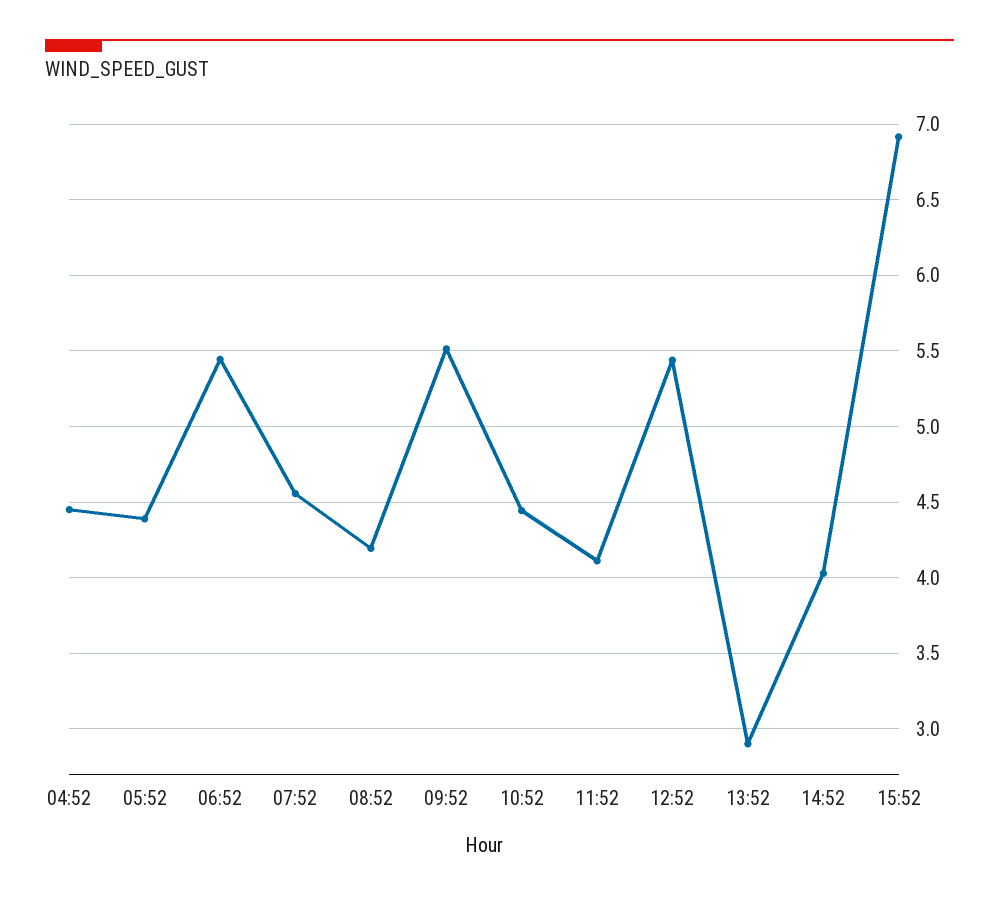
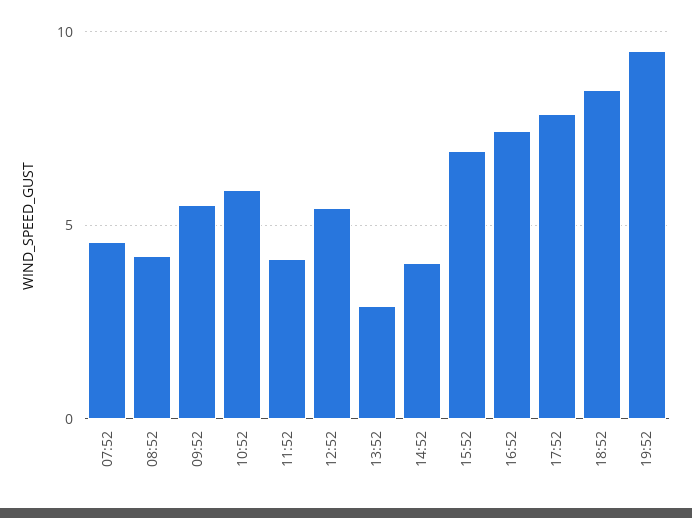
04:52: 4.45 -> none
05:52: 4.4 -> none
06:52: 5.45 -> none
10:52: 4.45 -> 6
16:52: none -> 7.5
17:52: none -> 8
18:52: none -> 8.5
19:52: none -> 9.5

